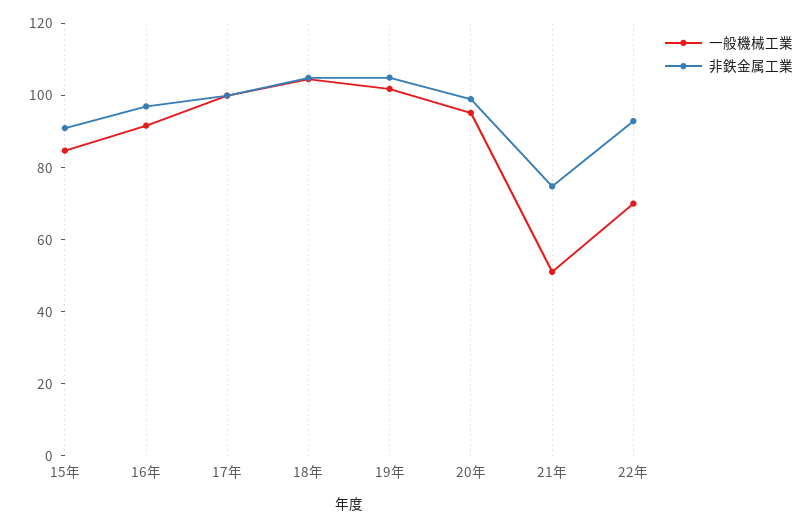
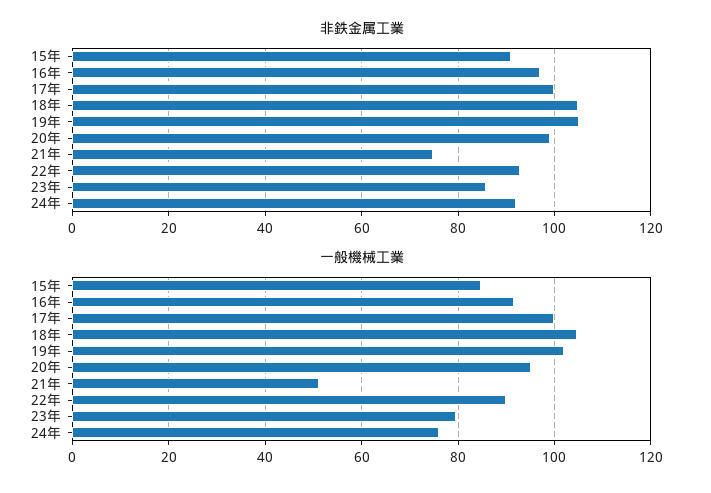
一般機械工業, 22年: 70 -> 90
非鉄金属工業, 23年: none -> 86
非鉄金属工業, 24年: none -> 92
一般機械工業, 23年: none -> 80
一般機械工業, 24年: none -> 76

